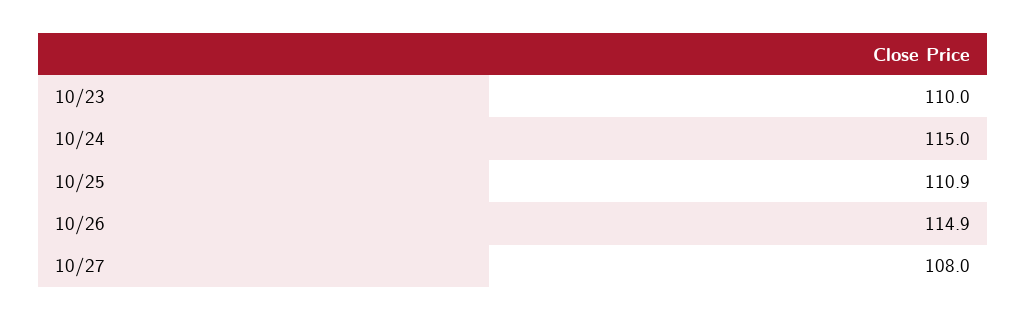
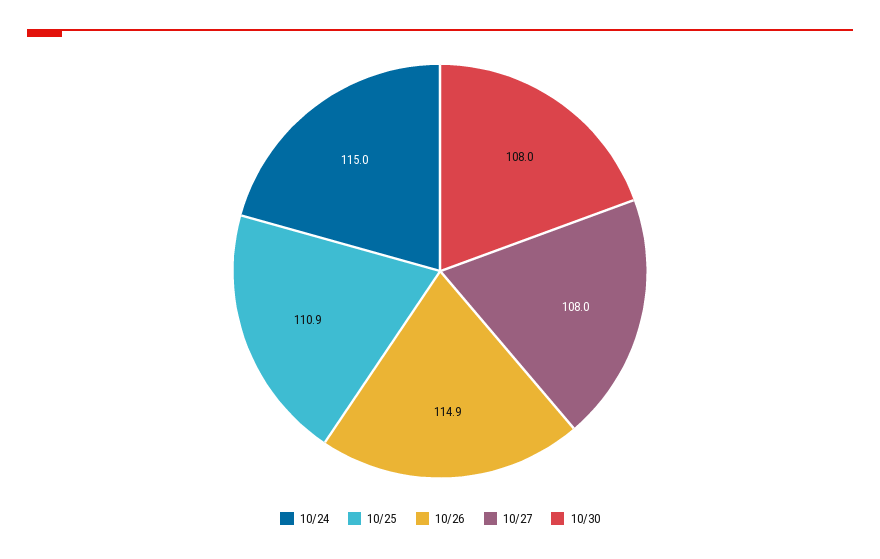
10/23: 110 -> none
10/30: none -> 108

